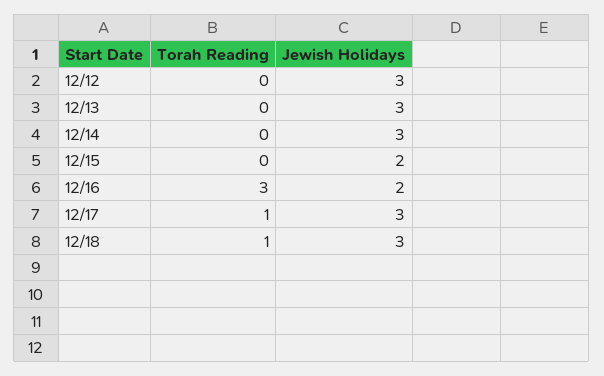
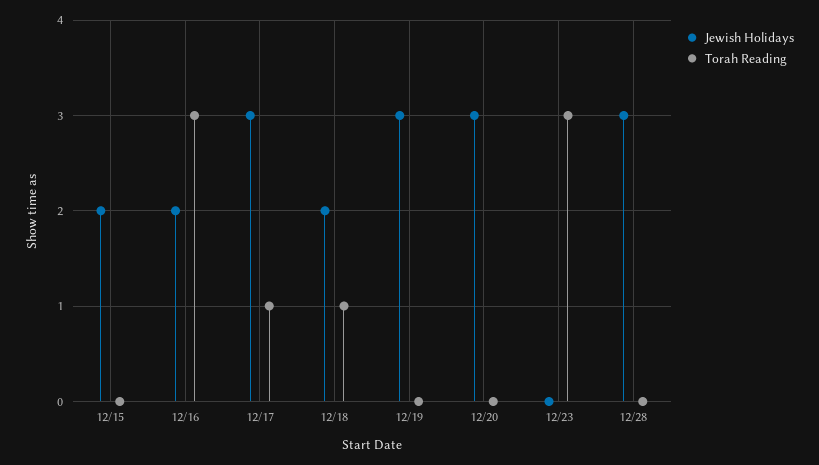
Torah Reading, 12/12: 0 -> none
Jewish Holidays, 12/12: 3 -> none
Torah Reading, 12/13: 0 -> none
Jewish Holidays, 12/13: 3 -> none
Torah Reading, 12/14: 0 -> none
Jewish Holidays, 12/14: 3 -> none
Jewish Holidays, 12/18: 3 -> 2
Jewish Holidays, 12/19: none -> 3
Torah Reading, 12/19: none -> 0
Jewish Holidays, 12/20: none -> 3
Torah Reading, 12/20: none -> 0
Jewish Holidays, 12/23: none -> 0
Torah Reading, 12/23: none -> 3
Jewish Holidays, 12/28: none -> 3
Torah Reading, 12/28: none -> 0

